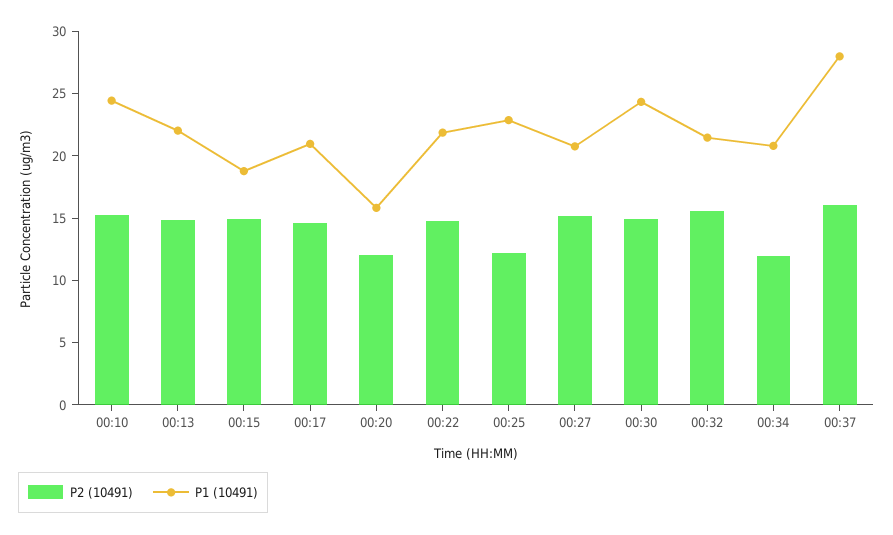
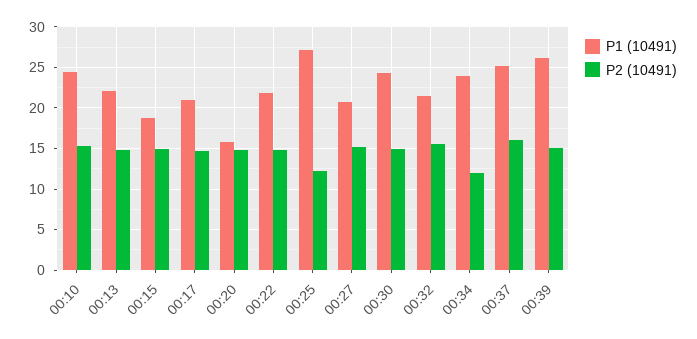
P2 (10491), 00:20: 12 -> 15
P1 (10491), 00:25: 23 -> 27
P1 (10491), 00:34: 21 -> 24
P1 (10491), 00:37: 28 -> 25
P1 (10491), 00:39: none -> 26
P2 (10491), 00:39: none -> 15

